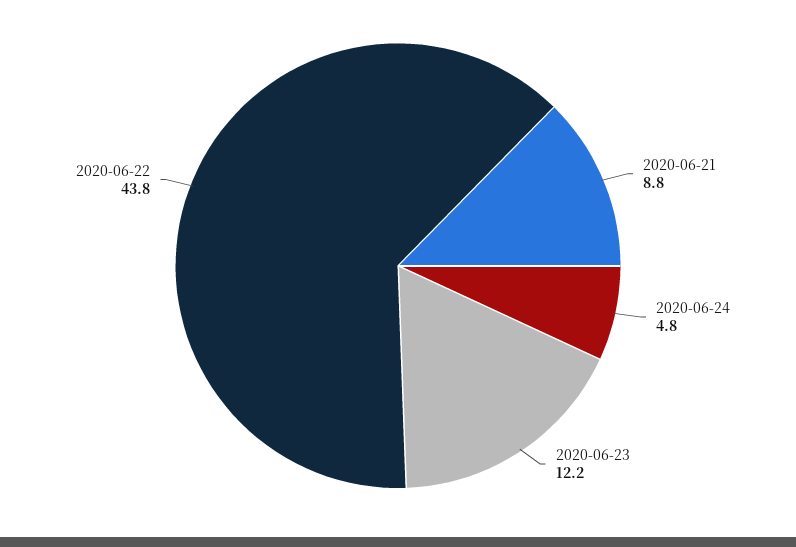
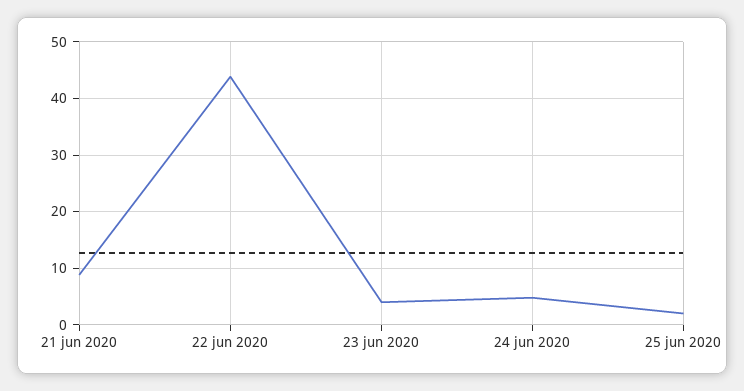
2020-06-23: 12.2 -> 4
25 jun 2020: none -> 2

